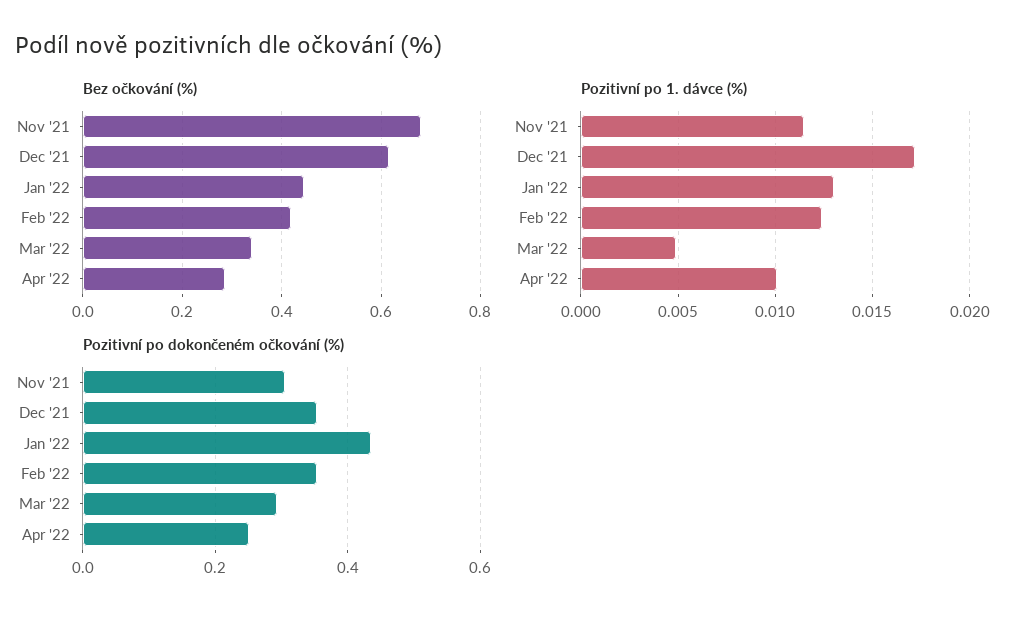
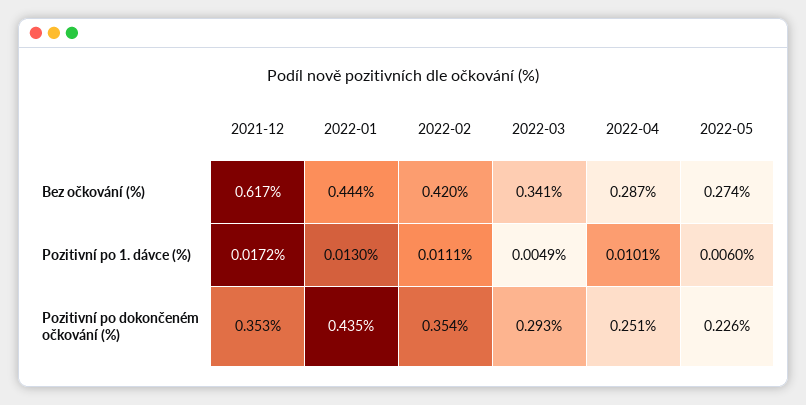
Bez očkování (%), Nov '21: 0.68 -> none
Pozitivní po 1. dávce (%), Nov '21: 0.0115 -> none
Pozitivní po 1. dávce (%), Feb '22: 0.0125 -> 0.0111
Pozitivní po dokončeném očkování (%), Nov '21: 0.3 -> none
Bez očkování (%), 2022-05: none -> 0.274
Pozitivní po 1. dávce (%), 2022-05: none -> 0.006
Pozitivní po dokončeném očkování (%), 2022-05: none -> 0.226

